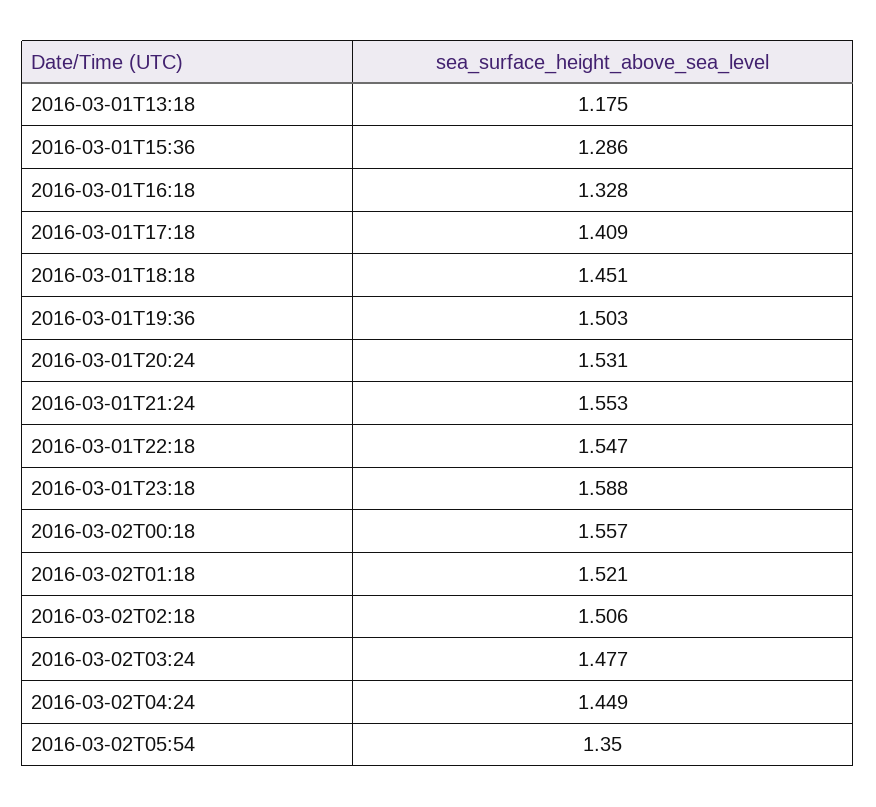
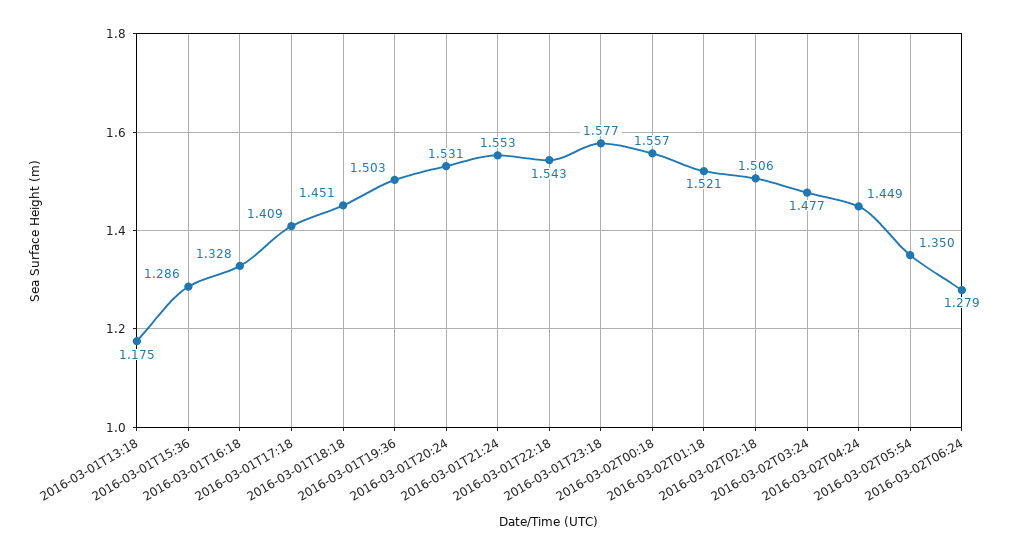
2016-03-01T22:18: 1.547 -> 1.543
2016-03-01T23:18: 1.588 -> 1.577
2016-03-02T06:24: none -> 1.279

